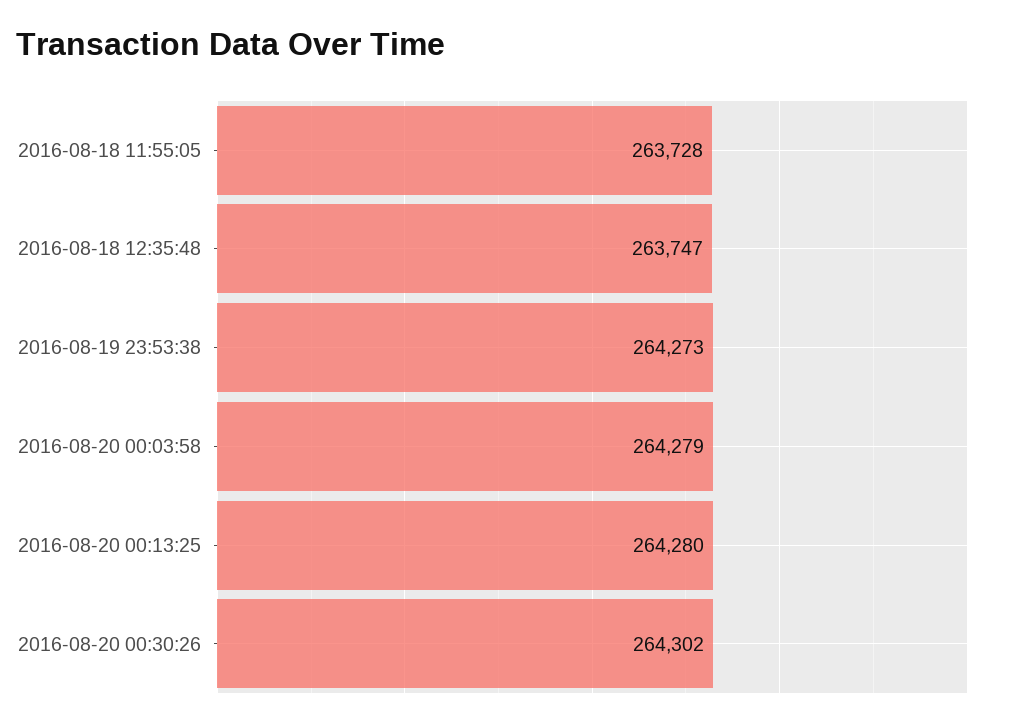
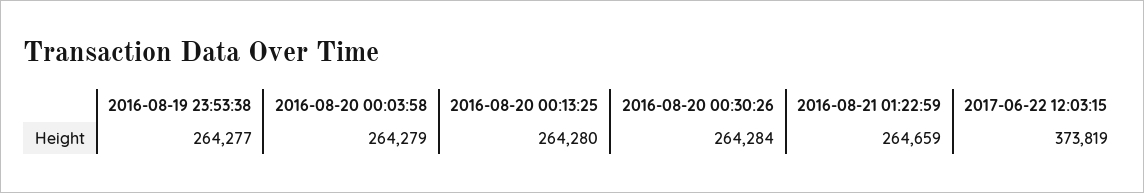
2016-08-18 11:55:05: 263728 -> none
2016-08-18 12:35:48: 263747 -> none
2016-08-19 23:53:38: 264273 -> 264277
2016-08-20 00:30:26: 264302 -> 264284
2016-08-21 01:22:59: none -> 264659
2017-06-22 12:03:15: none -> 373819

